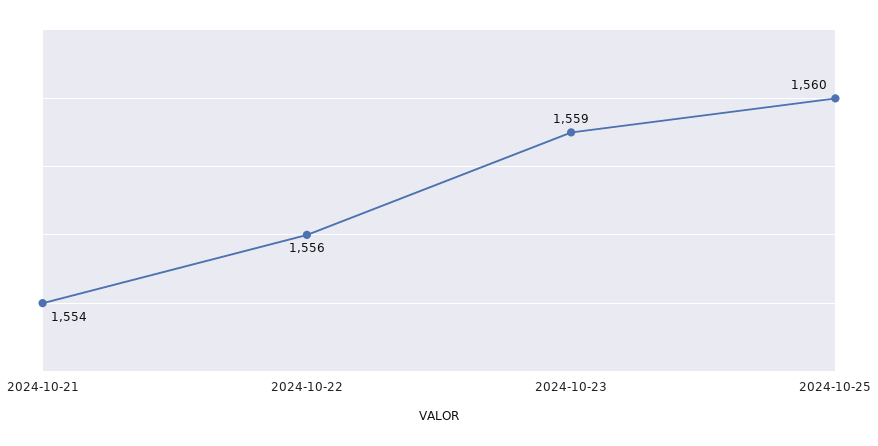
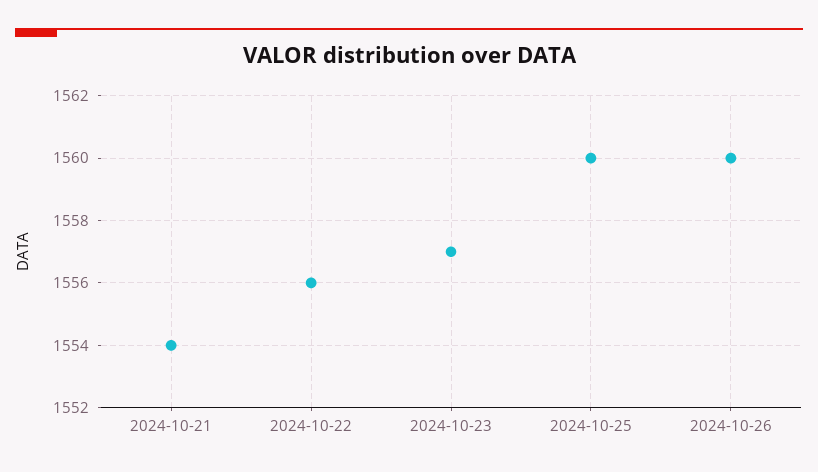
2024-10-23: 1559 -> 1557
2024-10-26: none -> 1560

